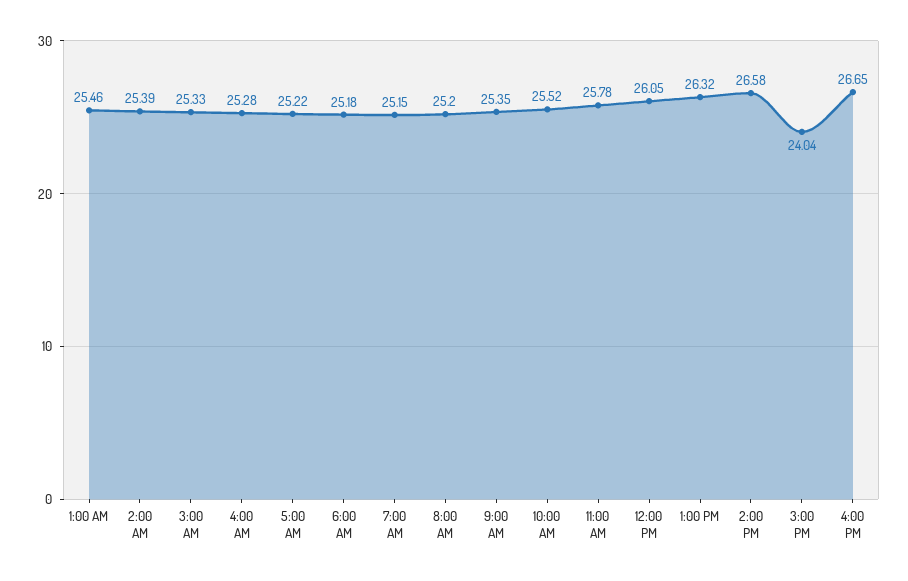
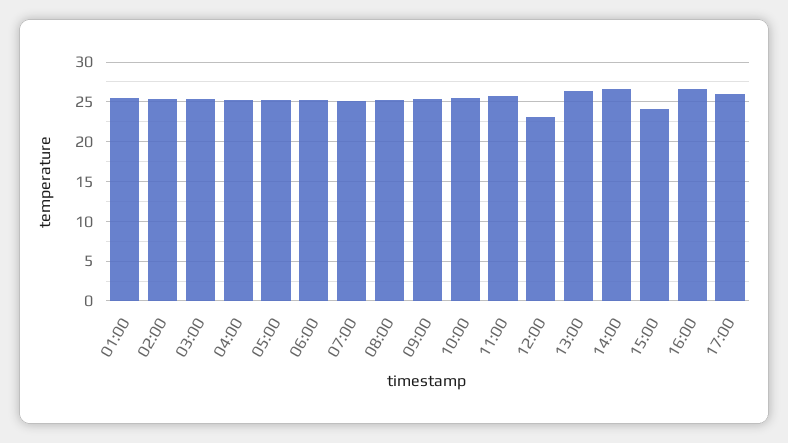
12:00 PM: 26.05 -> 23
17:00: none -> 26

